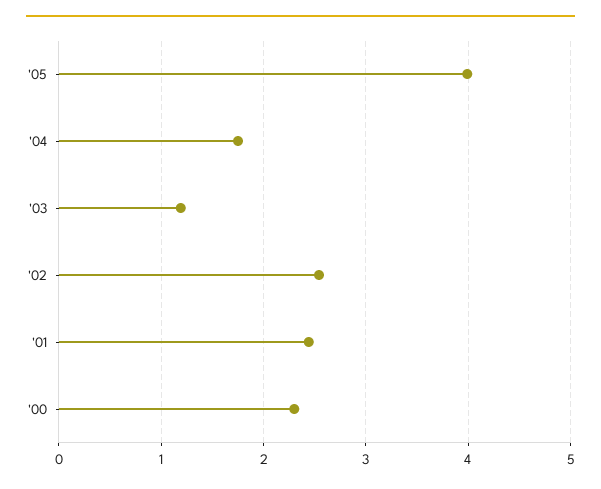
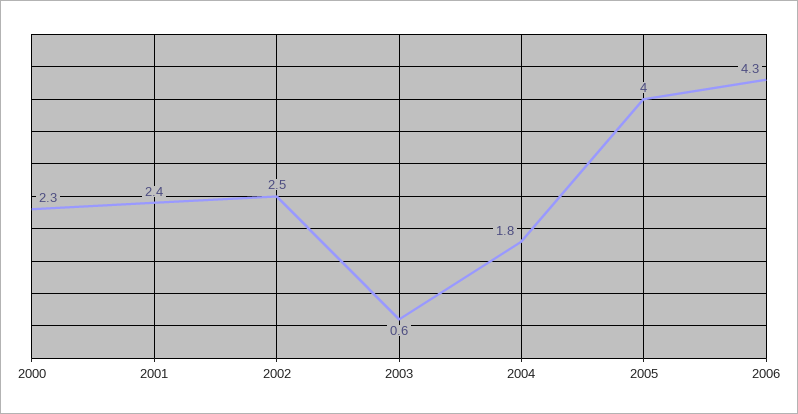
'03: 1.2 -> 0.6
2006: none -> 4.3

